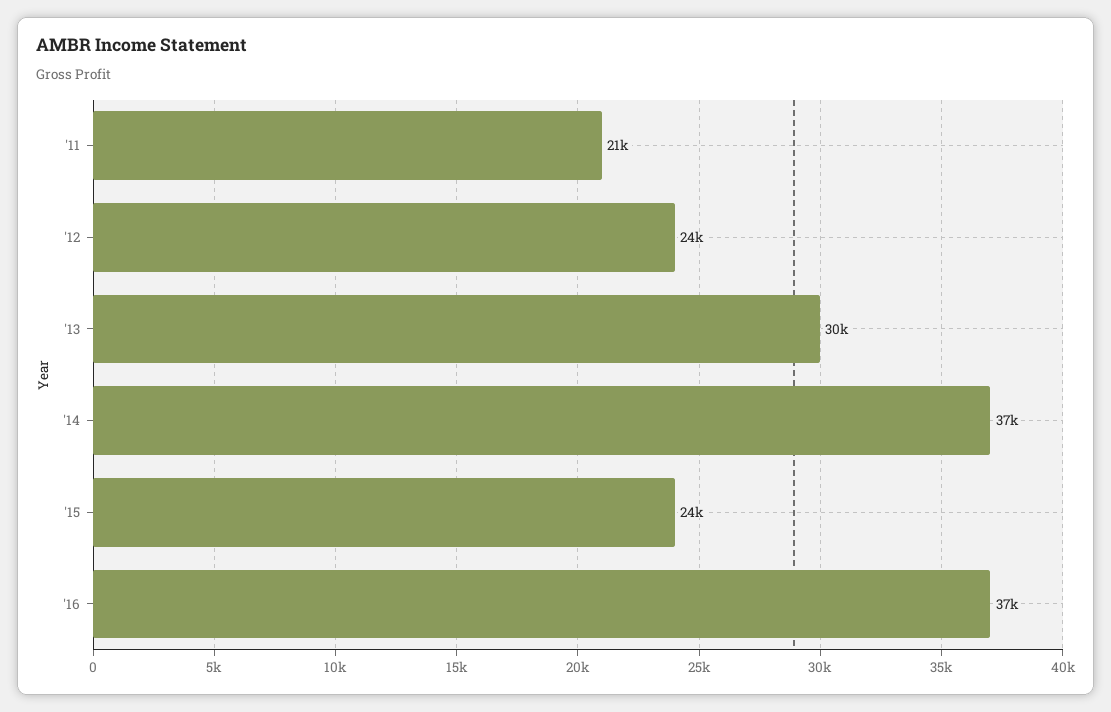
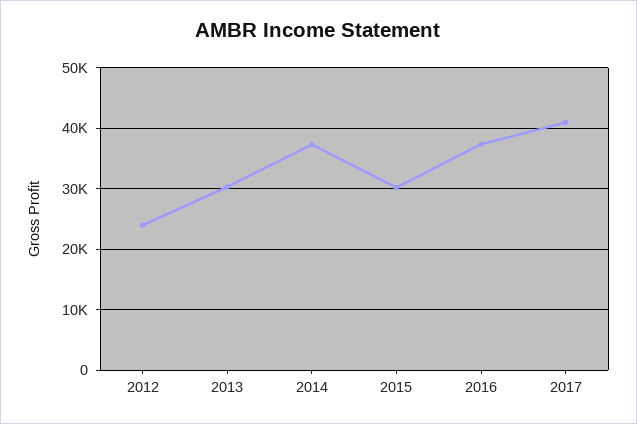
'11: 21000 -> none
'15: 24000 -> 30000
2017: none -> 41000

